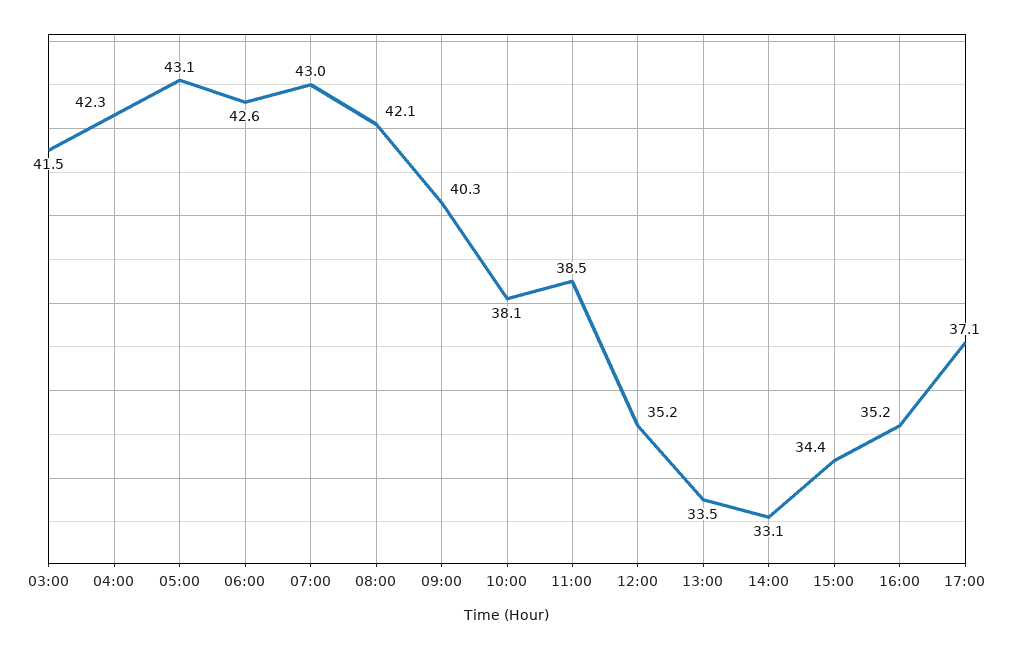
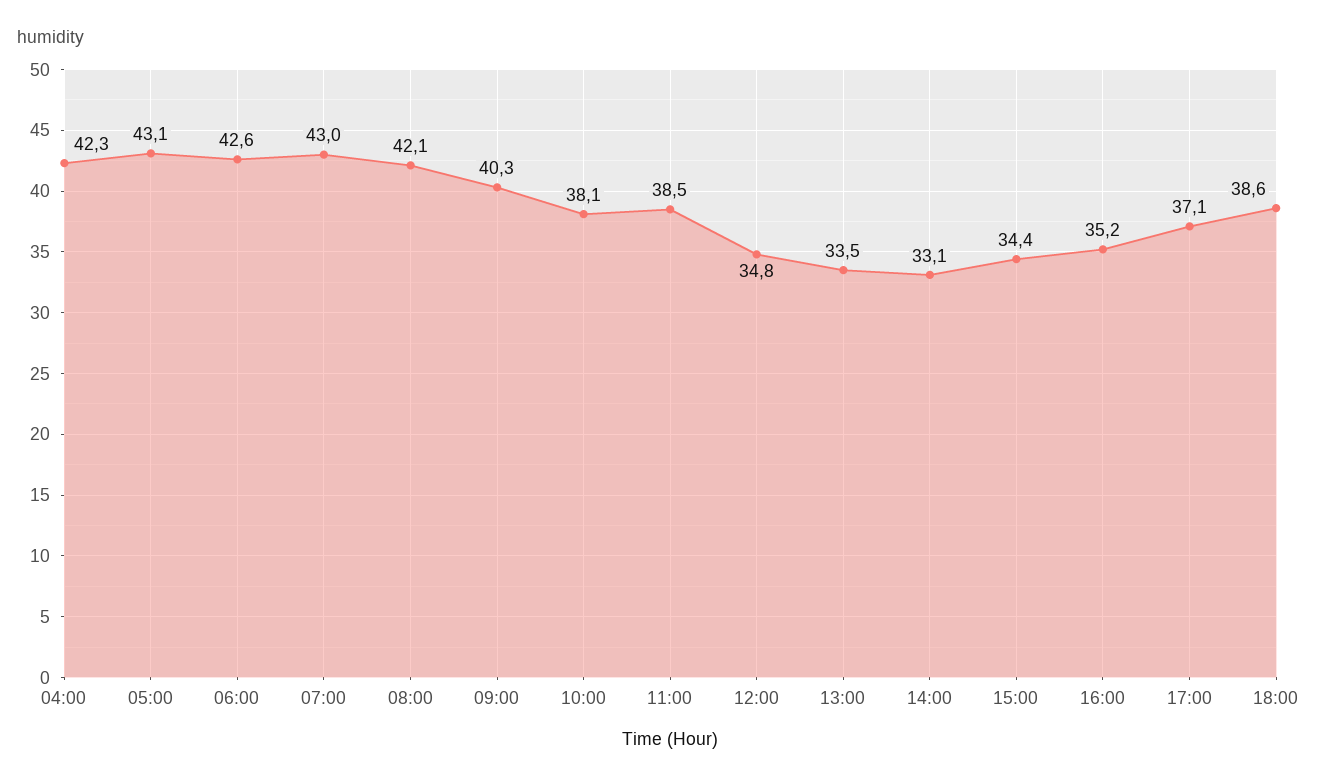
03:00: 41.5 -> none
12:00: 35.2 -> 34.8
18:00: none -> 38.6

